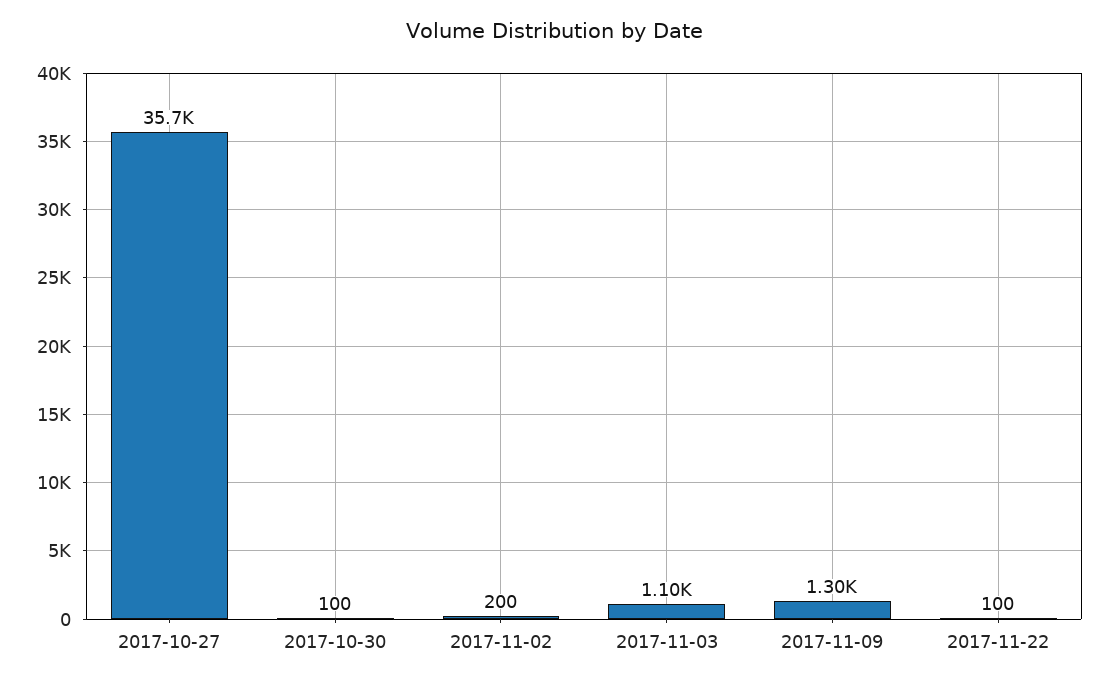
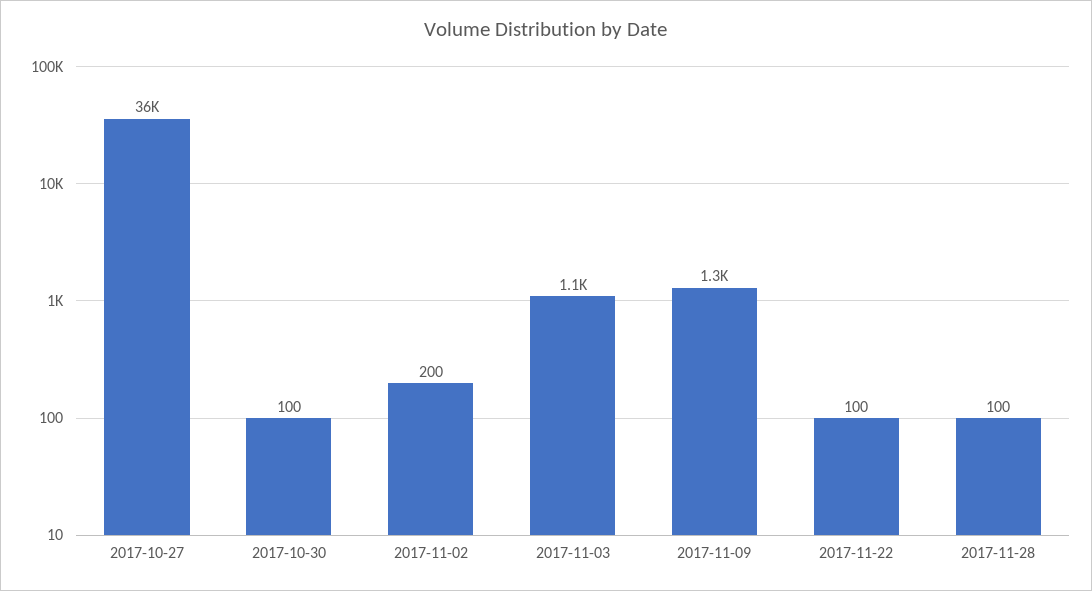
2017-11-28: none -> 100

